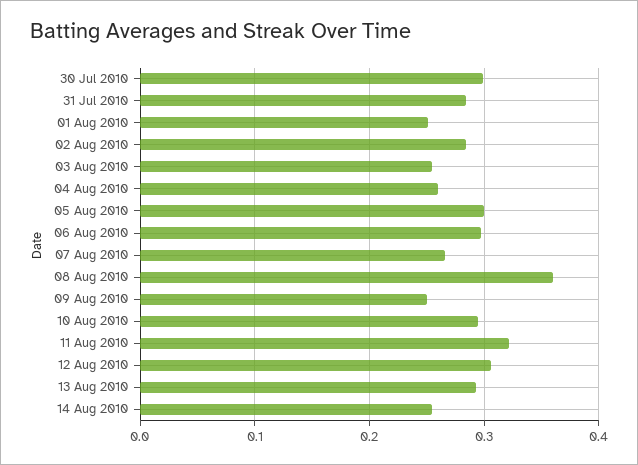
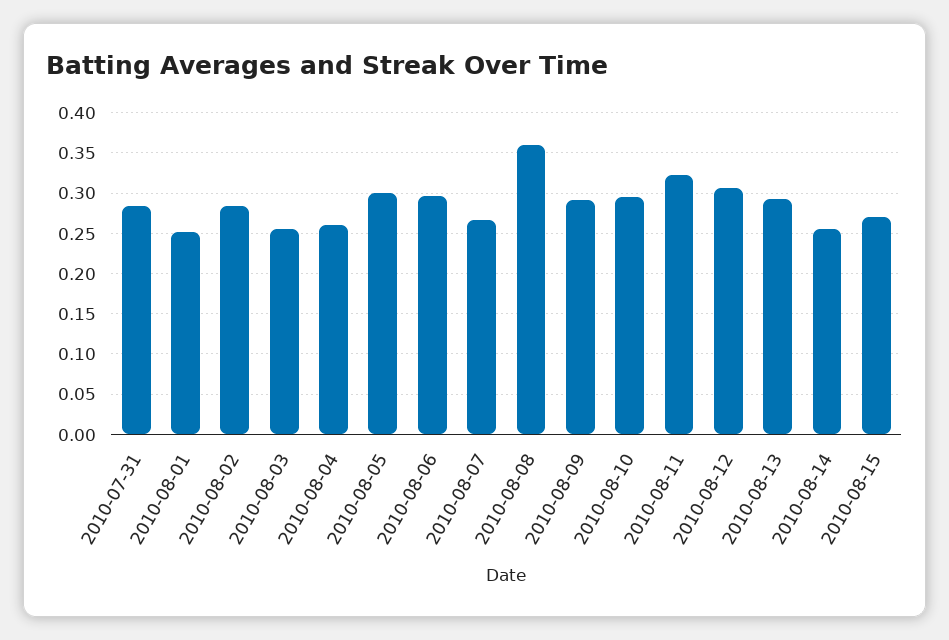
30 Jul 2010: 0.3 -> none
09 Aug 2010: 0.25 -> 0.29
2010-08-15: none -> 0.27

